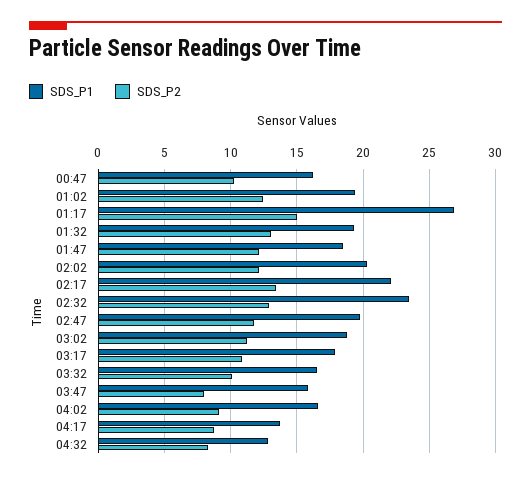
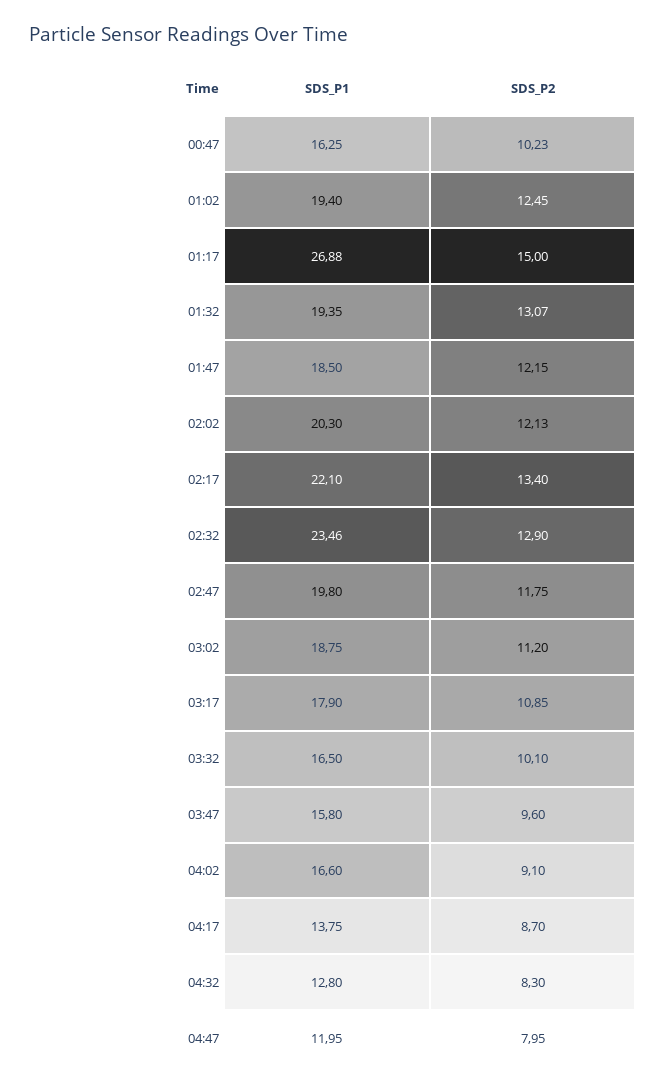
SDS_P2, 03:47: 8 -> 9.6
SDS_P1, 04:47: none -> 11.95
SDS_P2, 04:47: none -> 7.95

